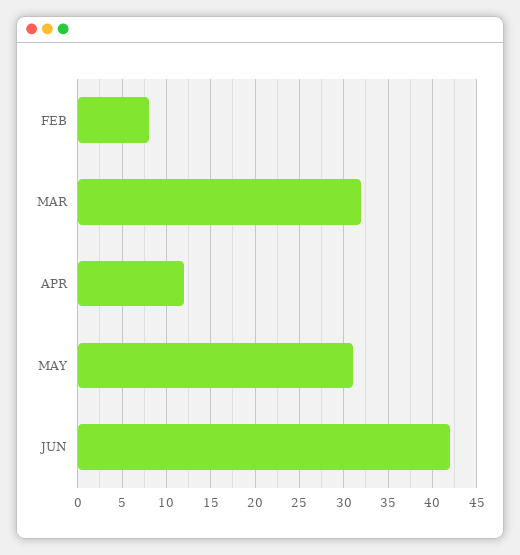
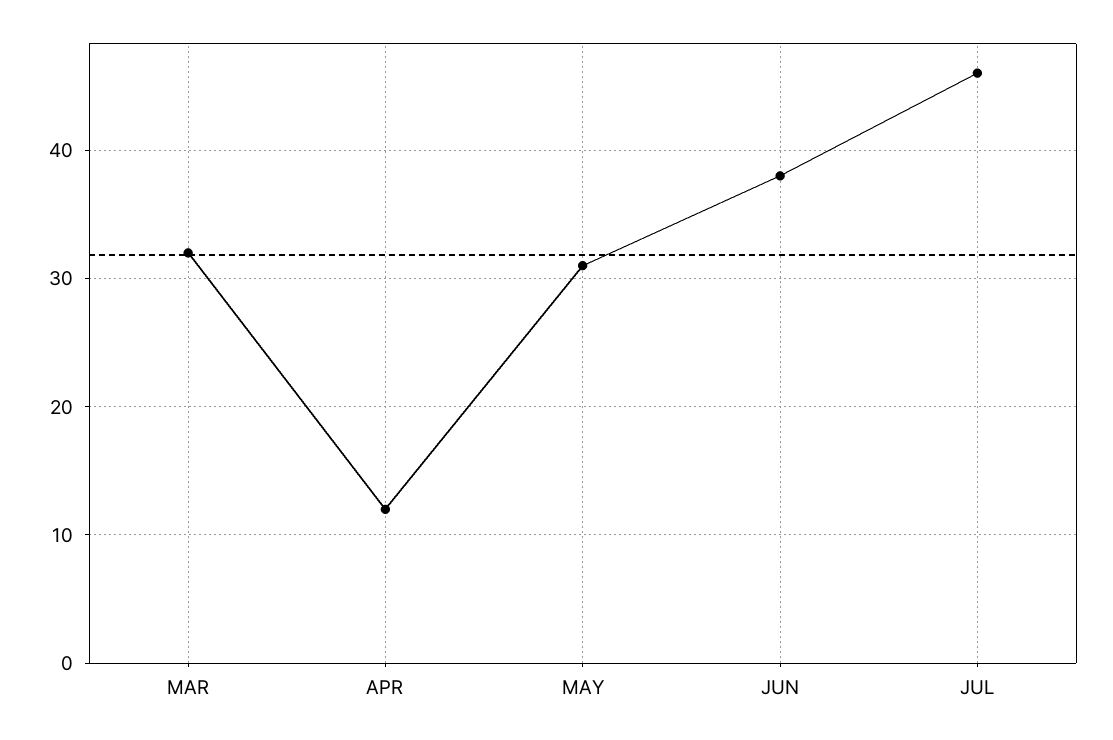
FEB: 8 -> none
JUN: 42 -> 38
JUL: none -> 46

